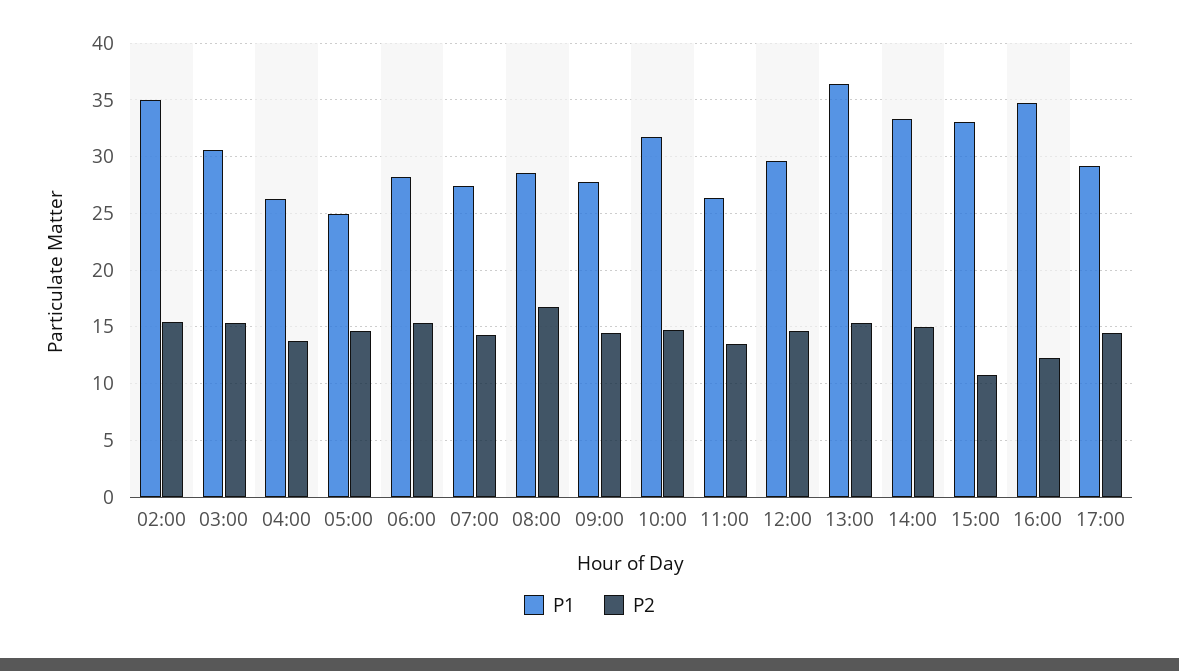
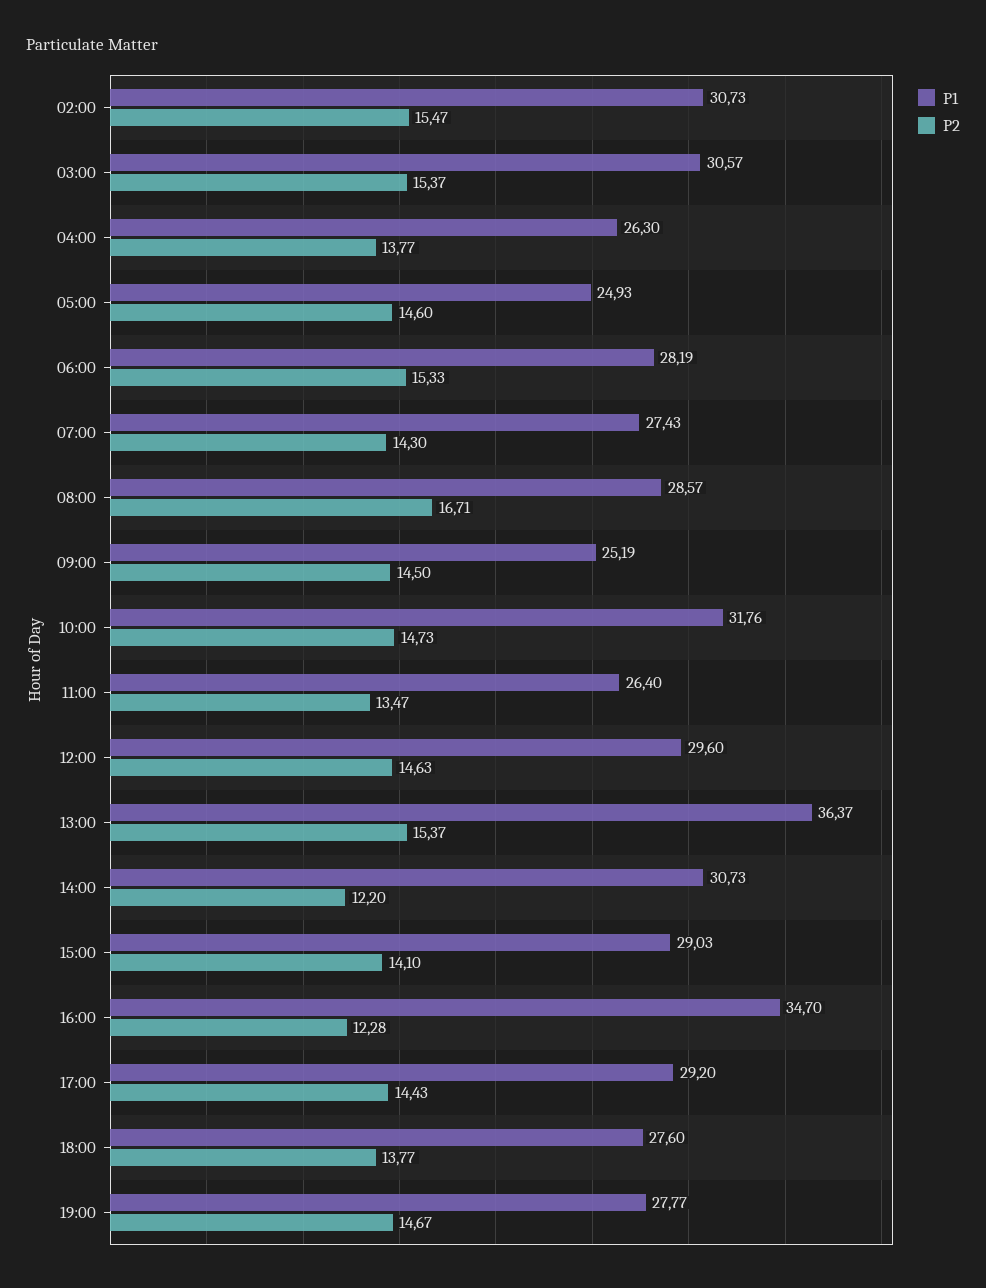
P1, 02:00: 35 -> 30.73
P1, 09:00: 28 -> 25.19
P1, 14:00: 33 -> 30.73
P2, 14:00: 15 -> 12.2
P1, 15:00: 33 -> 29.03
P2, 15:00: 11 -> 14.1
P1, 18:00: none -> 27.6
P2, 18:00: none -> 13.77
P1, 19:00: none -> 27.77
P2, 19:00: none -> 14.67

